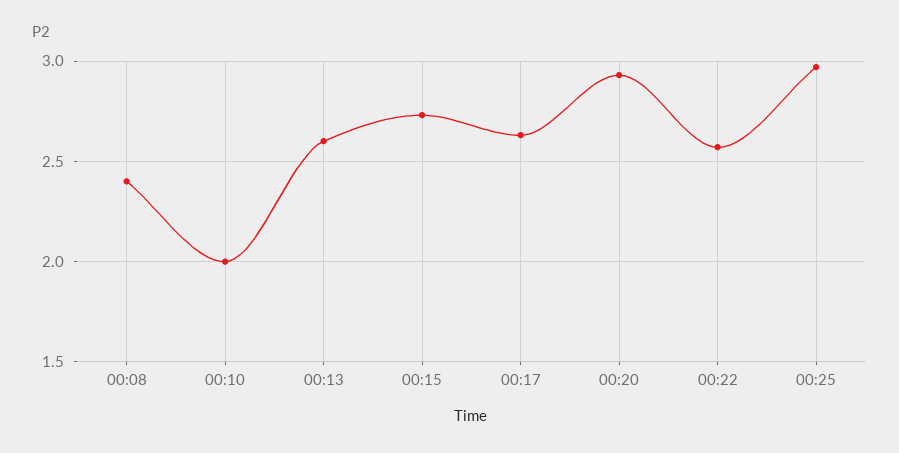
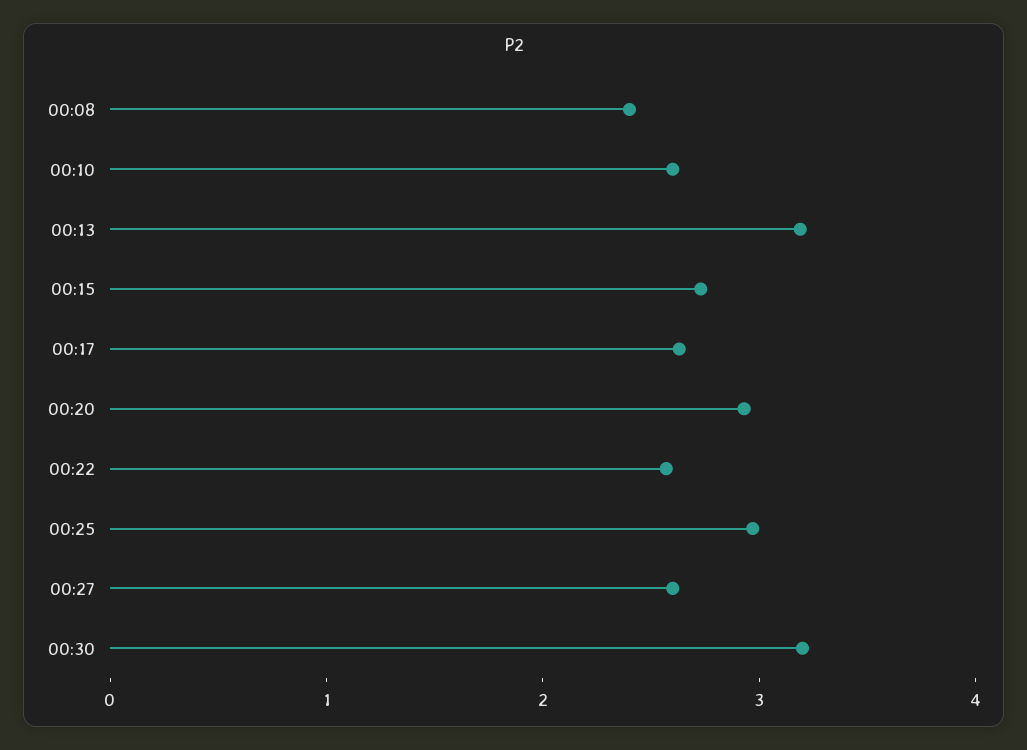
00:10: 2 -> 2.6
00:13: 2.6 -> 3.2
00:27: none -> 2.6
00:30: none -> 3.2

